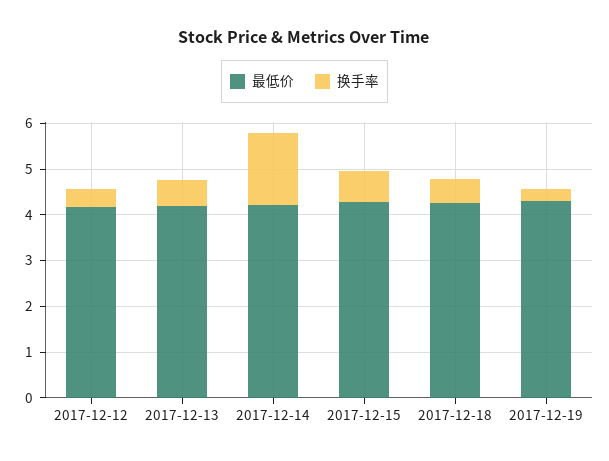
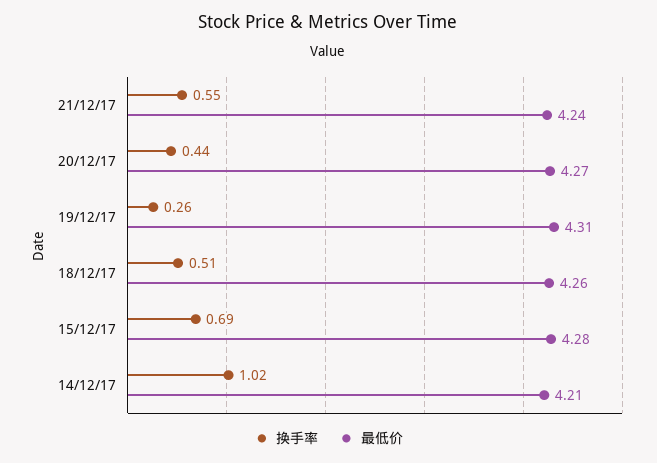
最低价, 2017-12-12: 4.2 -> none
换手率, 2017-12-12: 0.4 -> none
最低价, 2017-12-13: 4.2 -> none
换手率, 2017-12-13: 0.6 -> none
换手率, 2017-12-14: 1.6 -> 1.02
换手率, 21/12/17: none -> 0.55
最低价, 21/12/17: none -> 4.24
换手率, 20/12/17: none -> 0.44
最低价, 20/12/17: none -> 4.27

